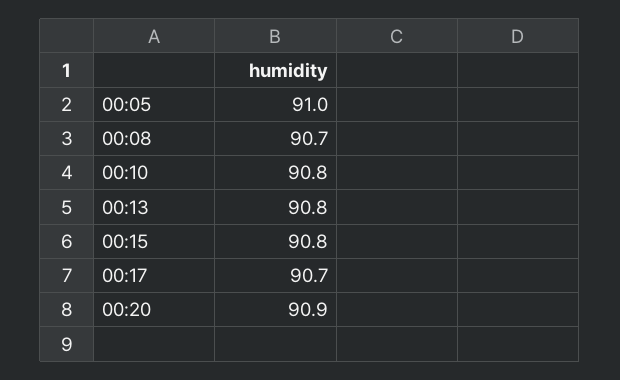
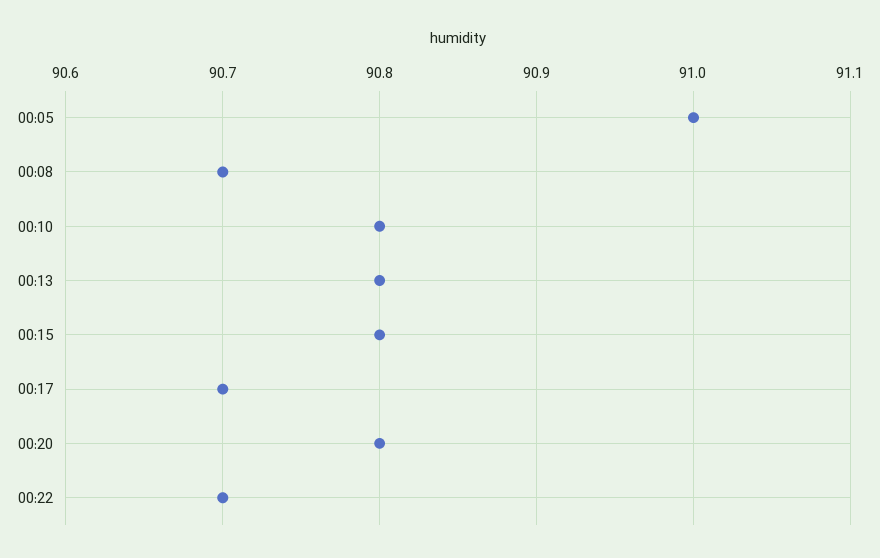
00:20: 90.9 -> 90.8
00:22: none -> 90.7

